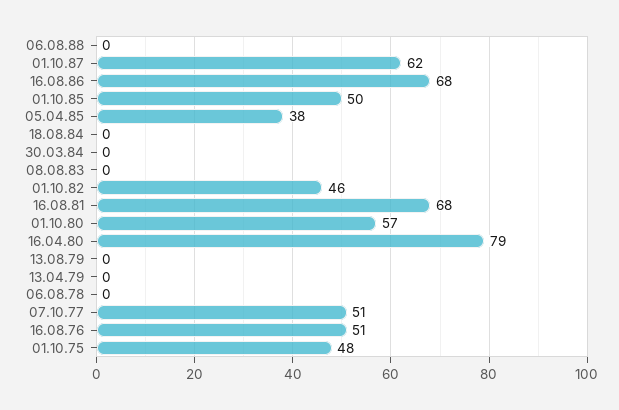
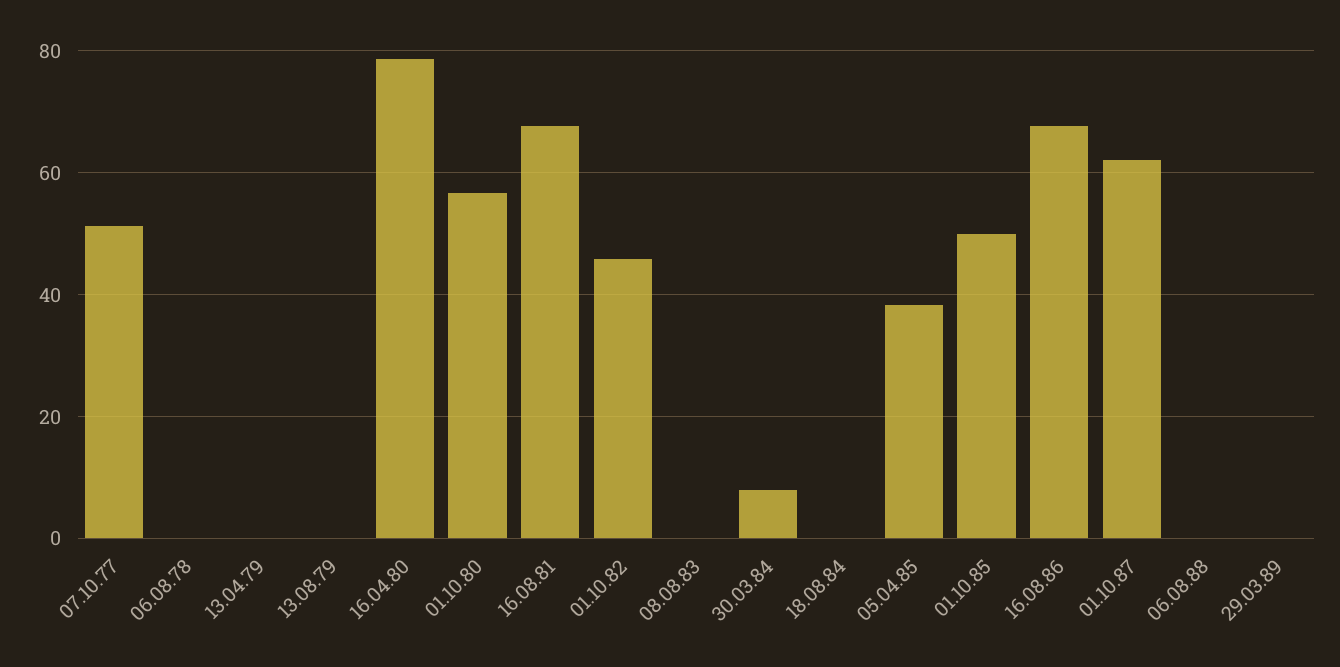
30.03.84: 0 -> 8
16.08.76: 51 -> none
01.10.75: 48 -> none
29.03.89: none -> 0

